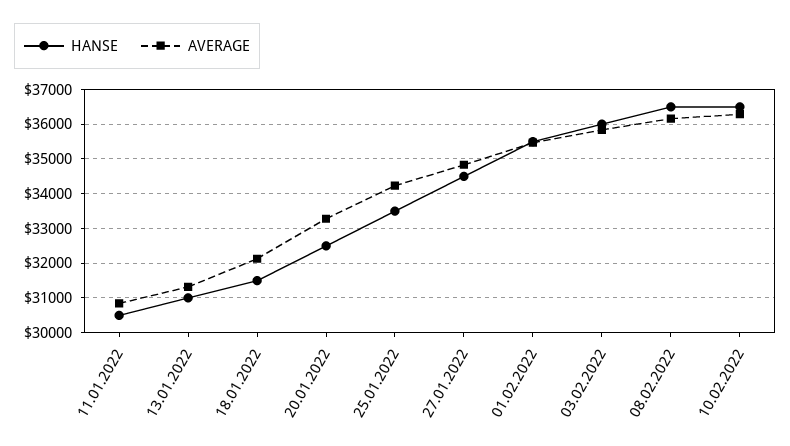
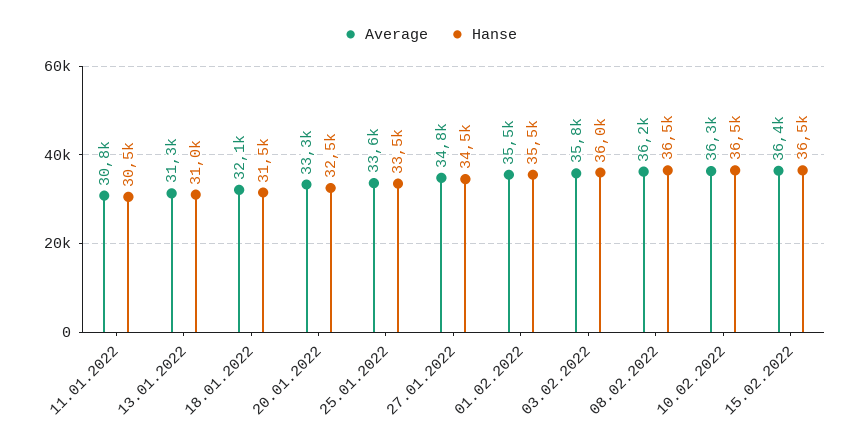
AVERAGE, 25.01.2022: 34200 -> 33600
AVERAGE, 15.02.2022: none -> 36400
HANSE, 15.02.2022: none -> 36500

